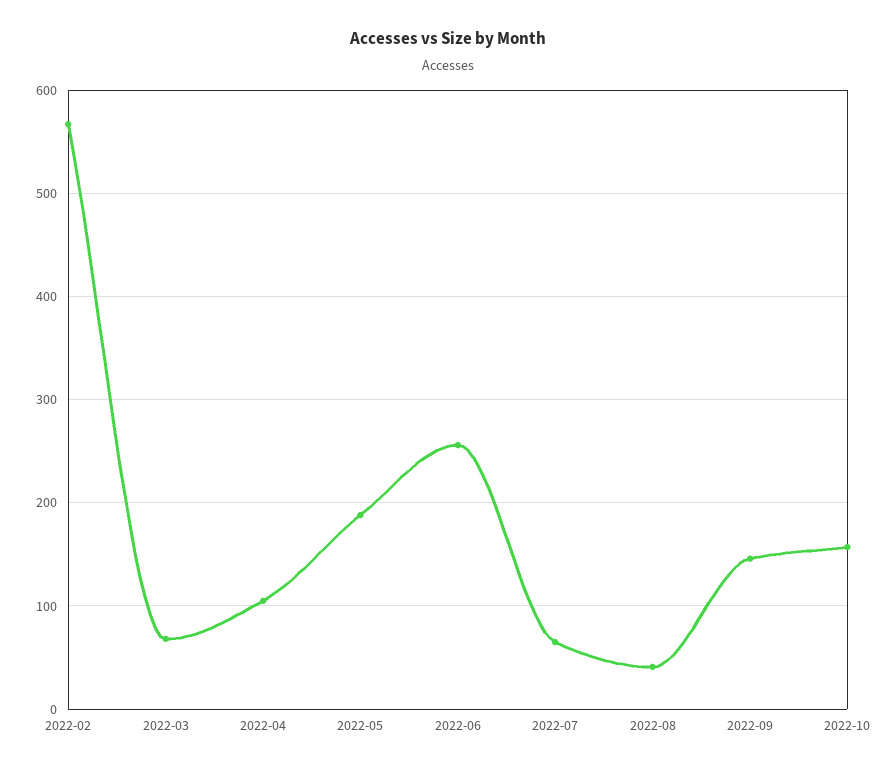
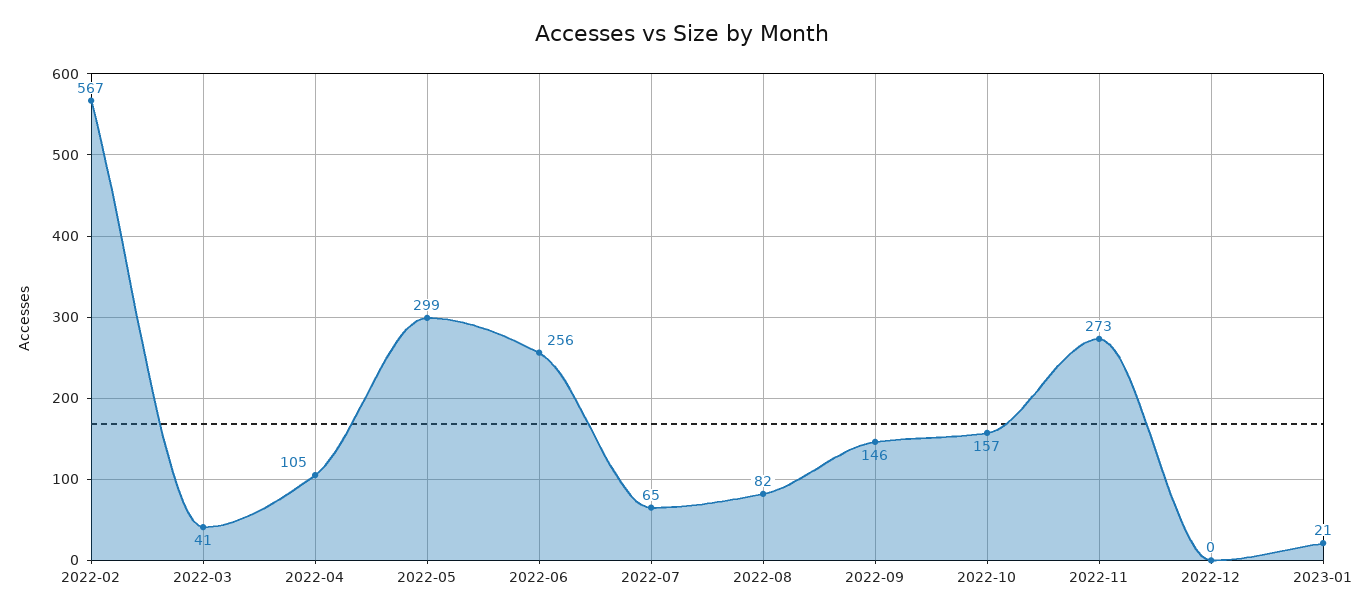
2022-03: 70 -> 41
2022-05: 190 -> 299
2022-08: 40 -> 82
2022-11: none -> 273
2022-12: none -> 0
2023-01: none -> 21

